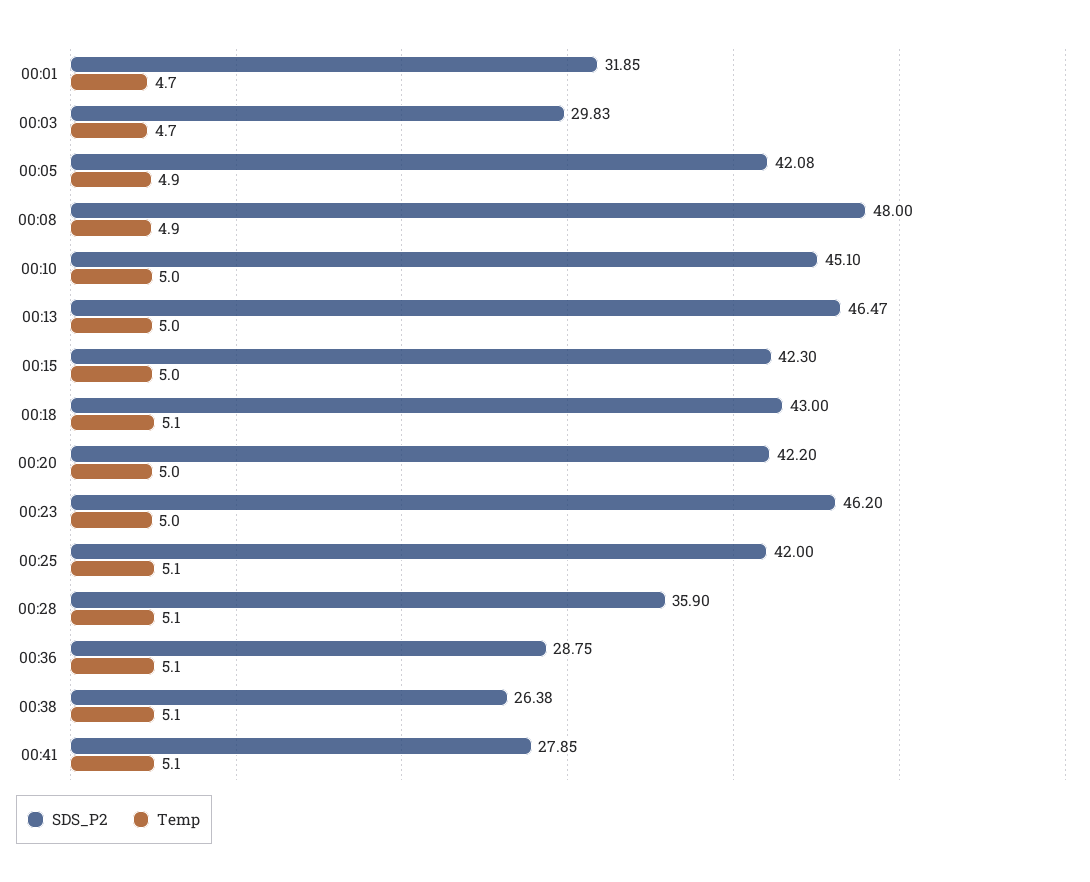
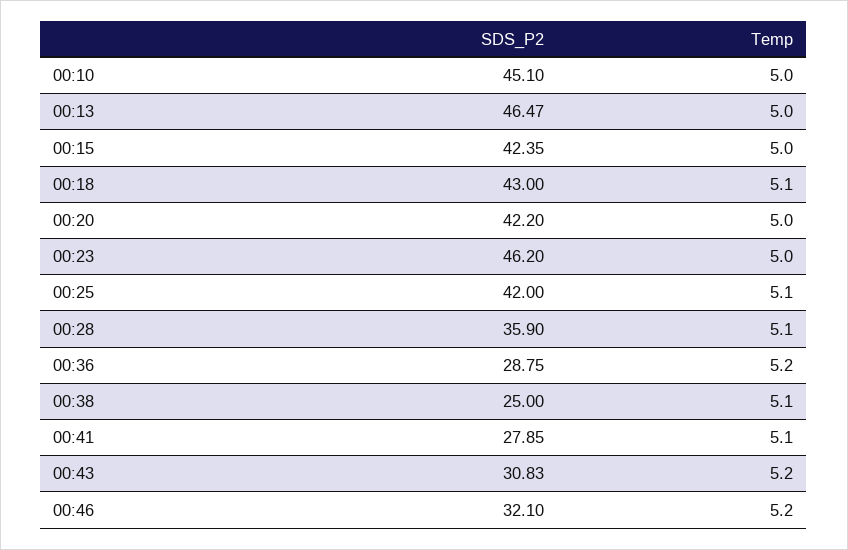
SDS_P2, 00:01: 31.85 -> none
Temp, 00:01: 4.7 -> none
SDS_P2, 00:03: 29.83 -> none
Temp, 00:03: 4.7 -> none
SDS_P2, 00:05: 42.08 -> none
Temp, 00:05: 4.9 -> none
SDS_P2, 00:08: 48 -> none
Temp, 00:08: 4.9 -> none
SDS_P2, 00:15: 42.3 -> 42.35
Temp, 00:36: 5.1 -> 5.2
SDS_P2, 00:38: 26.38 -> 25
SDS_P2, 00:43: none -> 30.83
Temp, 00:43: none -> 5.2
SDS_P2, 00:46: none -> 32.1
Temp, 00:46: none -> 5.2

